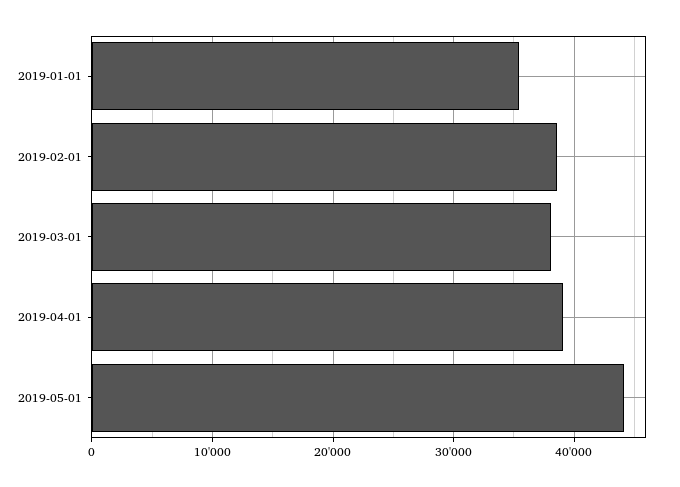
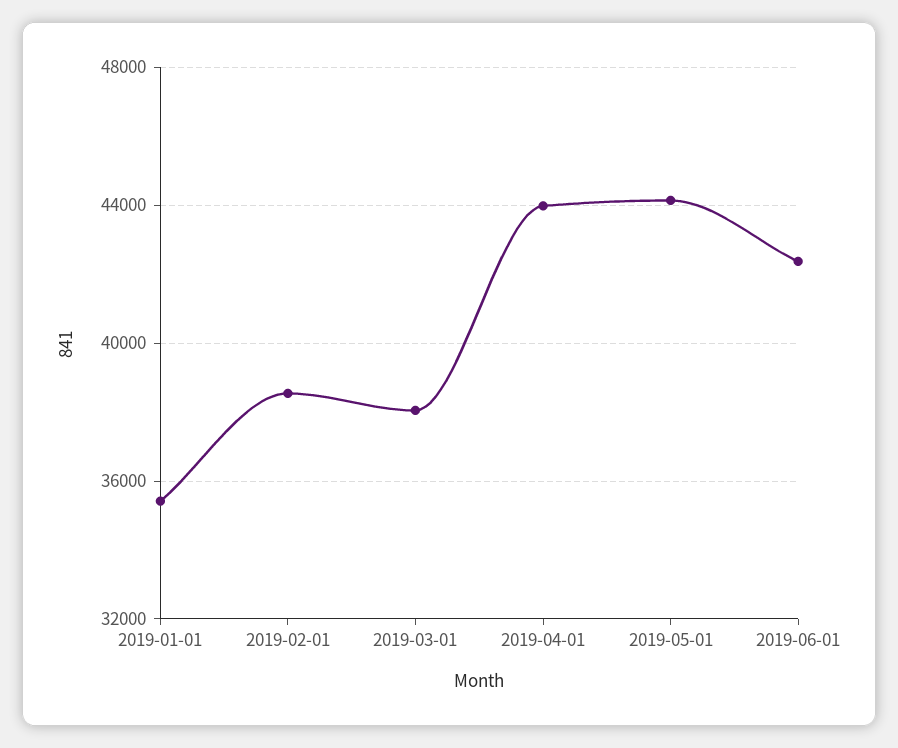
2019-04-01: 39000 -> 44000
2019-06-01: none -> 42500

